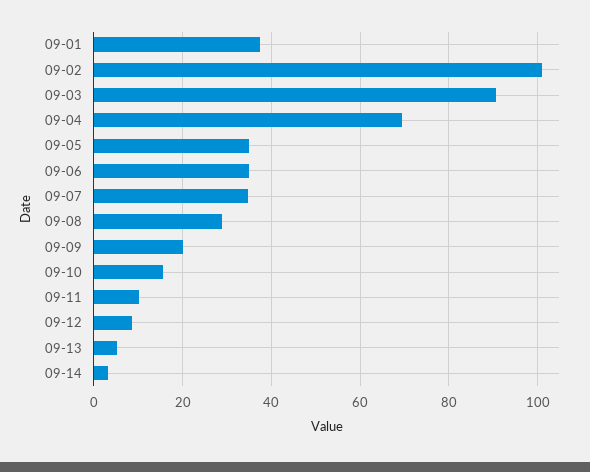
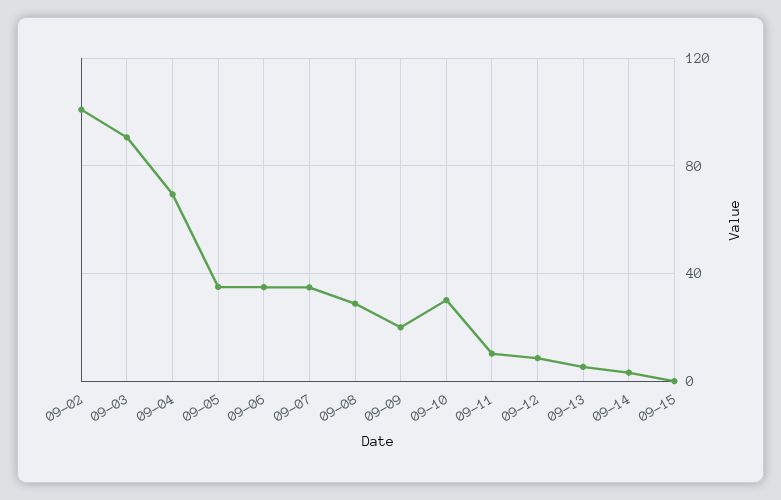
09-01: 38 -> none
09-10: 16 -> 30
09-15: none -> 0

